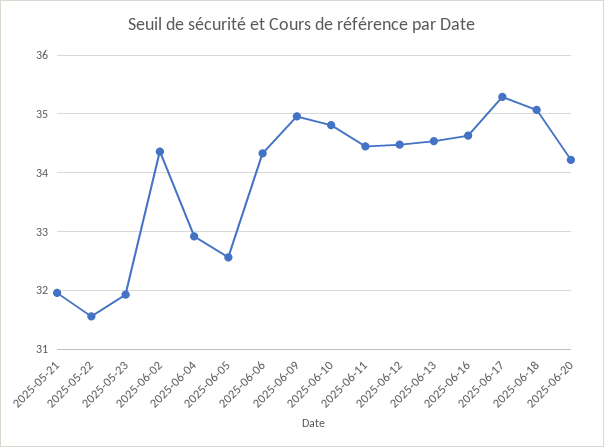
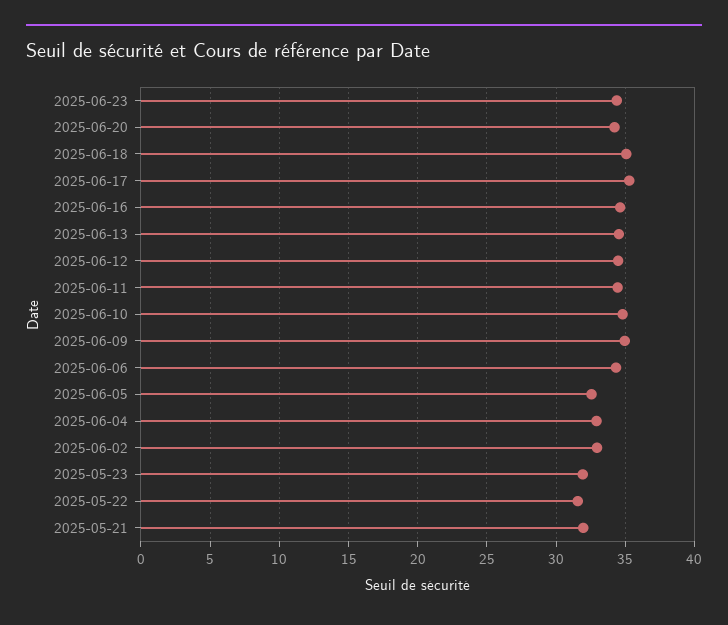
2025-06-02: 34.4 -> 33
2025-06-23: none -> 34.5

